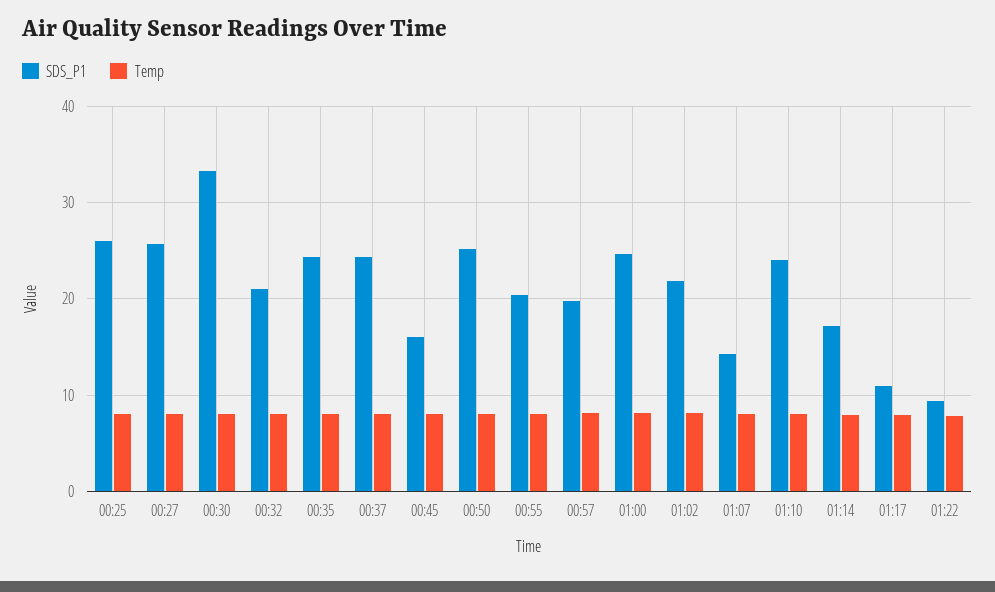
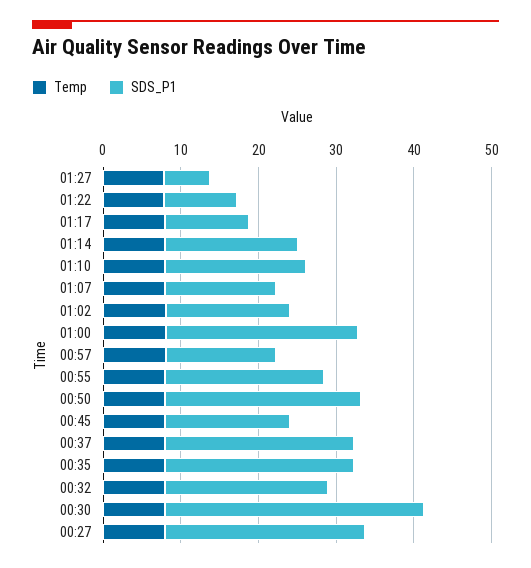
SDS_P1, 00:25: 26 -> none
Temp, 00:25: 8 -> none
SDS_P1, 00:57: 20 -> 14
SDS_P1, 01:02: 22 -> 16
SDS_P1, 01:10: 24 -> 18
Temp, 01:27: none -> 8
SDS_P1, 01:27: none -> 6

